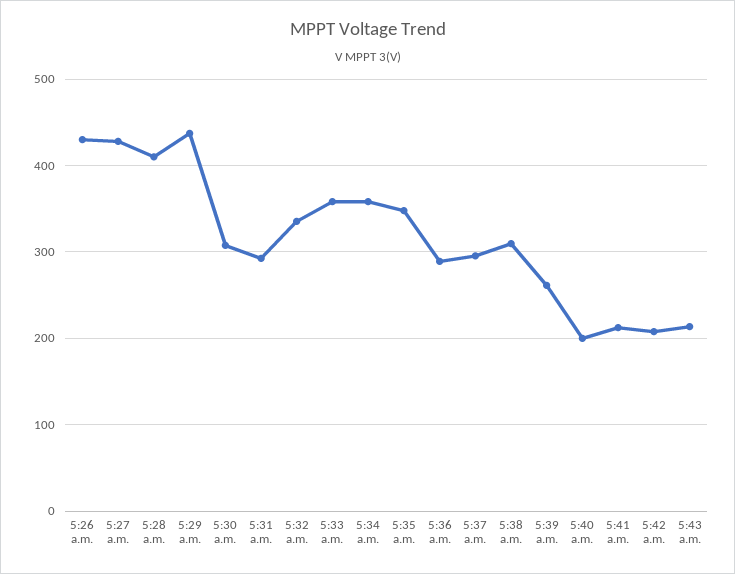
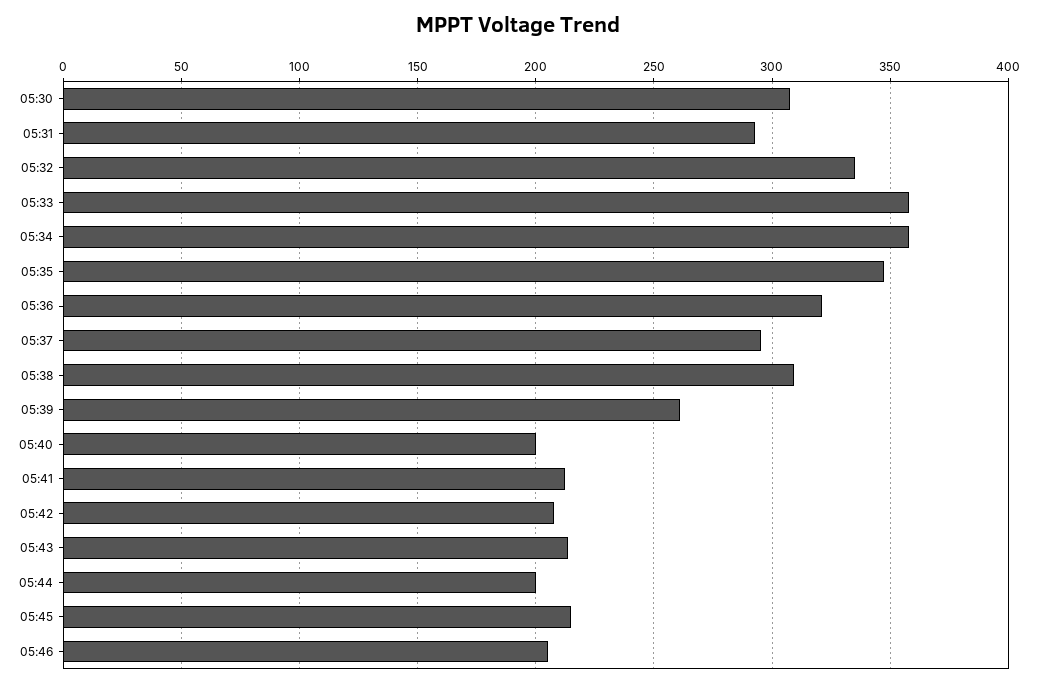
5:26 a.m.: 430 -> none
5:27 a.m.: 430 -> none
5:28 a.m.: 410 -> none
5:29 a.m.: 440 -> none
5:36 a.m.: 290 -> 320
05:44: none -> 200
05:45: none -> 215
05:46: none -> 205

